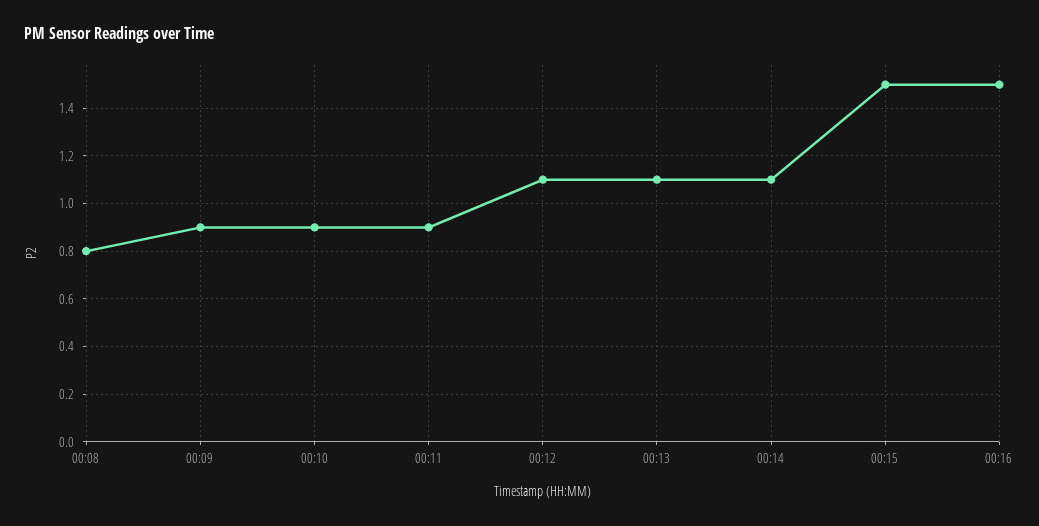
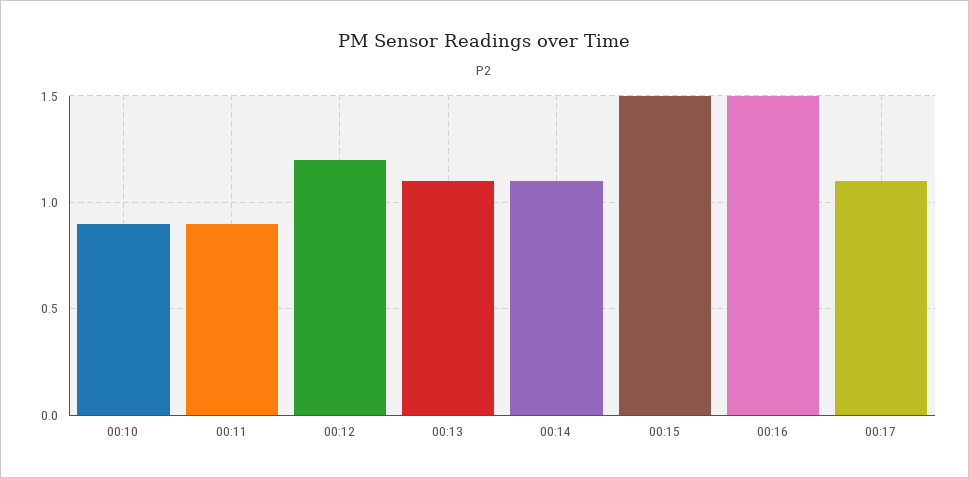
00:08: 0.8 -> none
00:09: 0.9 -> none
00:12: 1.1 -> 1.2
00:17: none -> 1.1

